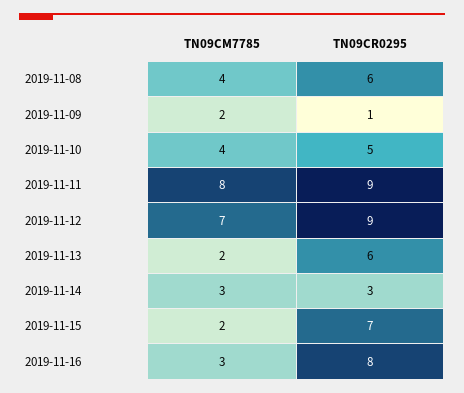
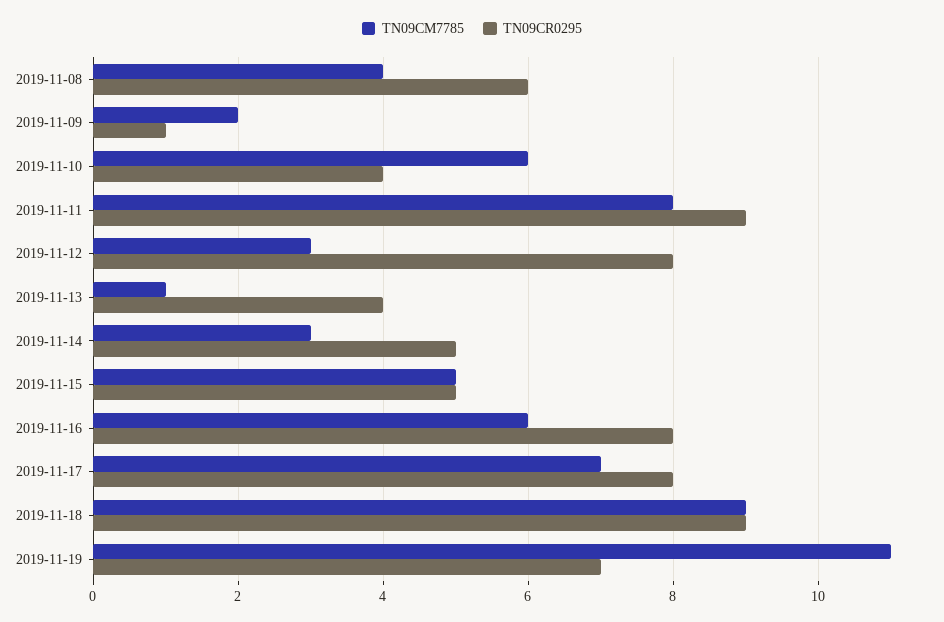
TN09CM7785, 2019-11-10: 4 -> 6
TN09CR0295, 2019-11-10: 5 -> 4
TN09CM7785, 2019-11-12: 7 -> 3
TN09CR0295, 2019-11-12: 9 -> 8
TN09CM7785, 2019-11-13: 2 -> 1
TN09CR0295, 2019-11-13: 6 -> 4
TN09CR0295, 2019-11-14: 3 -> 5
TN09CM7785, 2019-11-15: 2 -> 5
TN09CR0295, 2019-11-15: 7 -> 5
TN09CM7785, 2019-11-16: 3 -> 6
TN09CM7785, 2019-11-17: none -> 7
TN09CR0295, 2019-11-17: none -> 8
TN09CM7785, 2019-11-18: none -> 9
TN09CR0295, 2019-11-18: none -> 9
TN09CM7785, 2019-11-19: none -> 11
TN09CR0295, 2019-11-19: none -> 7

